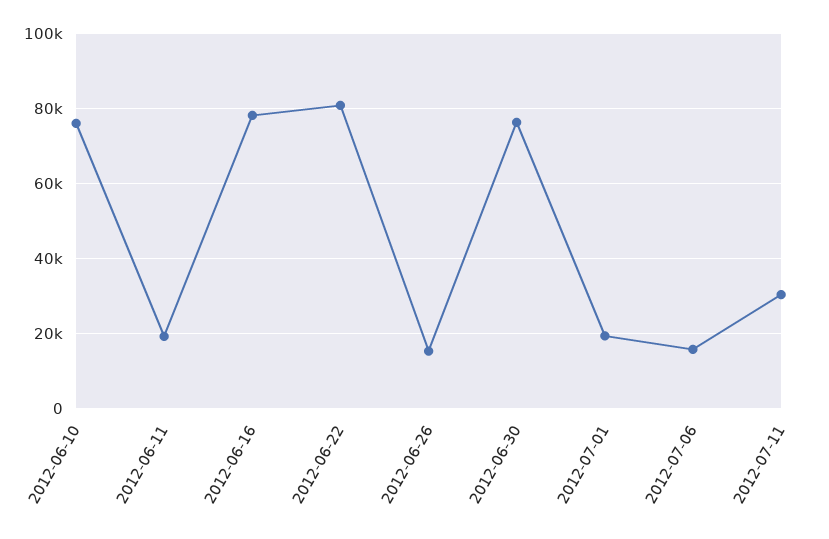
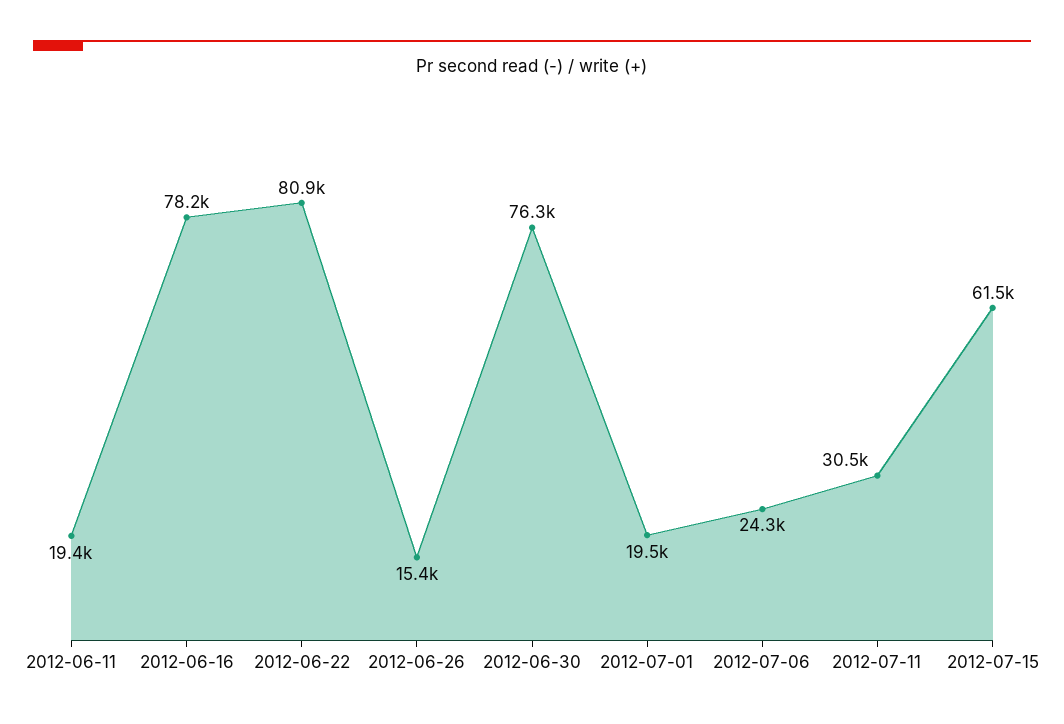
2012-06-10: 76000 -> none
2012-07-06: 16000 -> 24300
2012-07-15: none -> 61500

